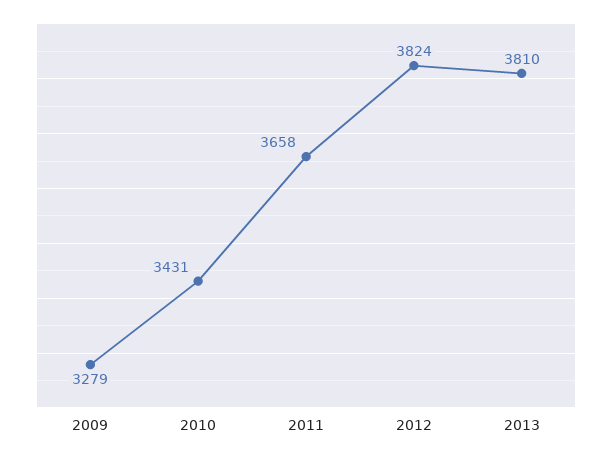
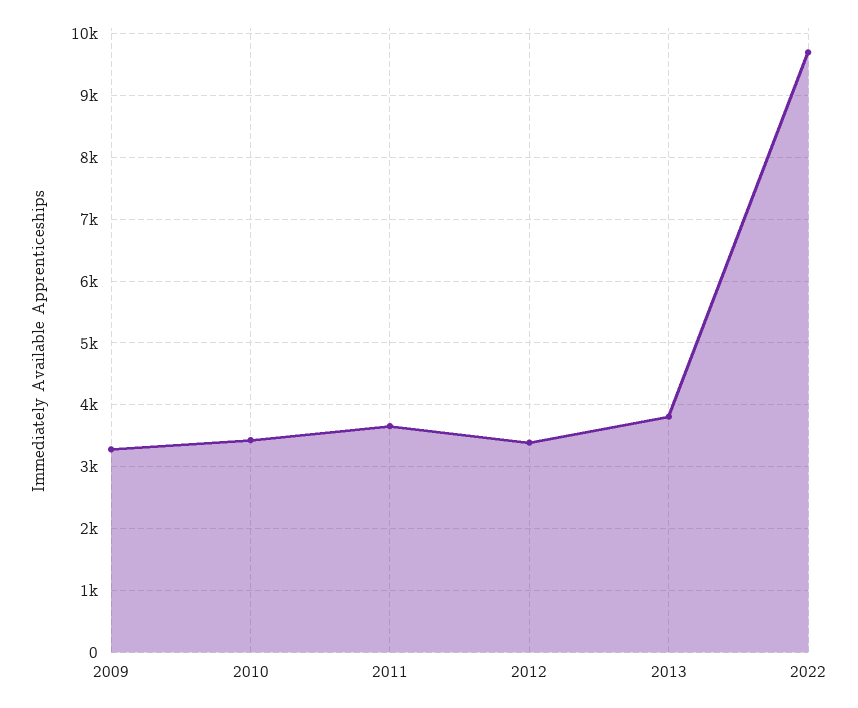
2012: 3824 -> 3400
2022: none -> 9700

